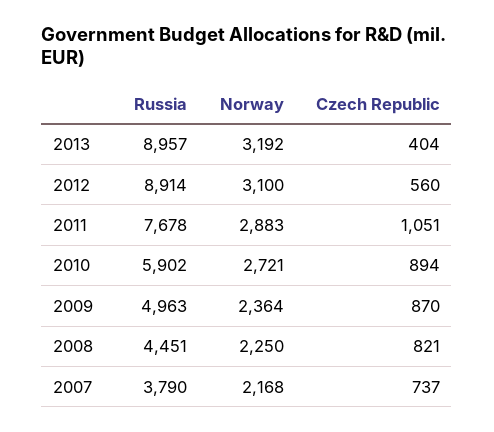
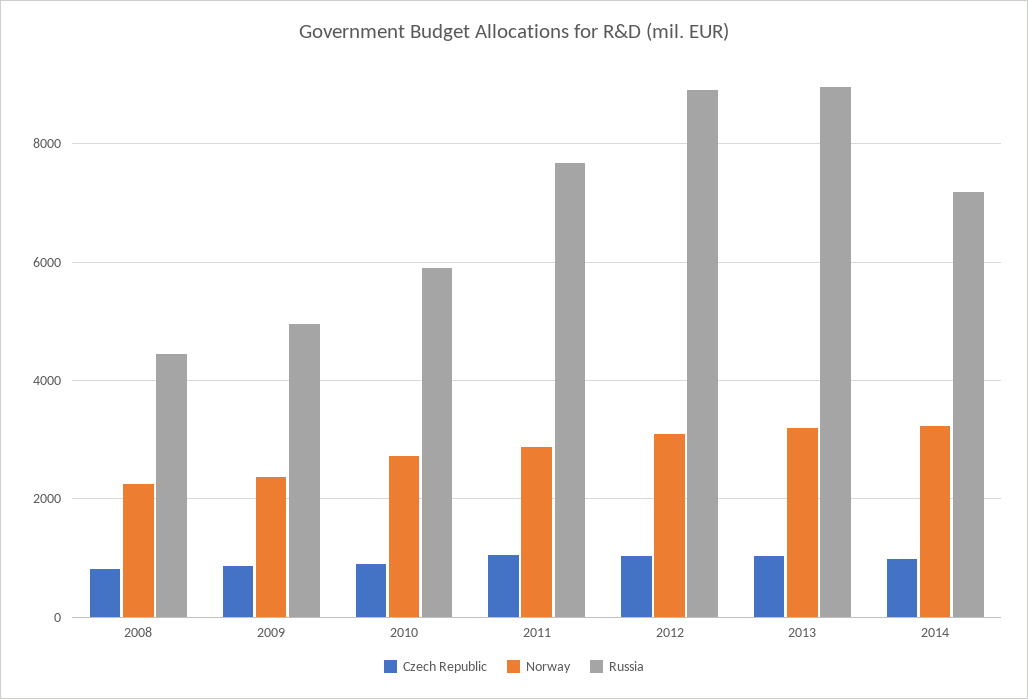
Czech Republic, 2013: 404 -> 1000
Czech Republic, 2012: 560 -> 1000
Russia, 2007: 3790 -> none
Norway, 2007: 2168 -> none
Czech Republic, 2007: 737 -> none
Czech Republic, 2014: none -> 1000
Norway, 2014: none -> 3200
Russia, 2014: none -> 7200

